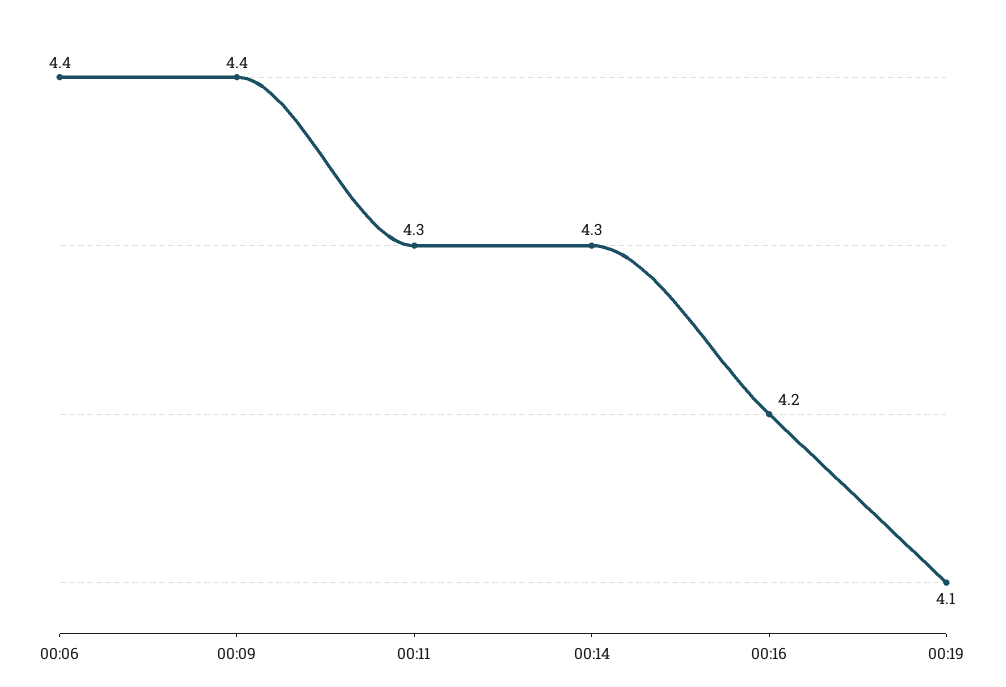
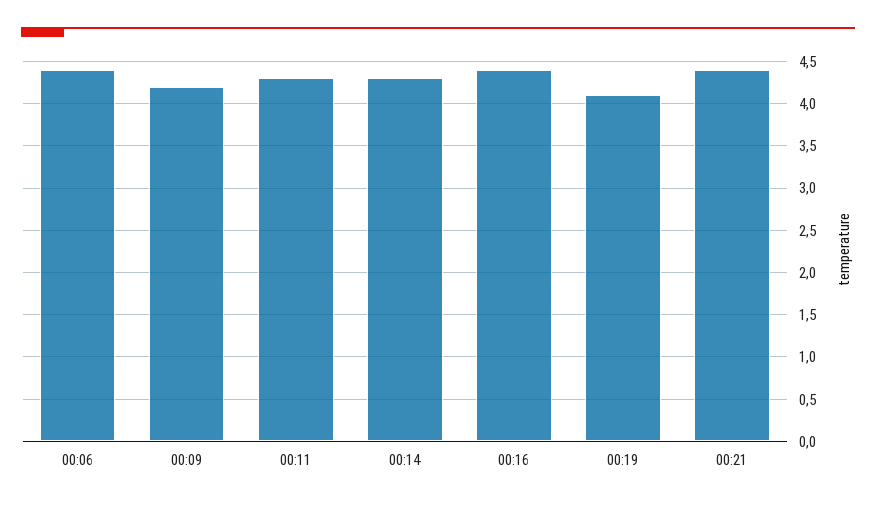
00:09: 4.4 -> 4.2
00:16: 4.2 -> 4.4
00:21: none -> 4.4

